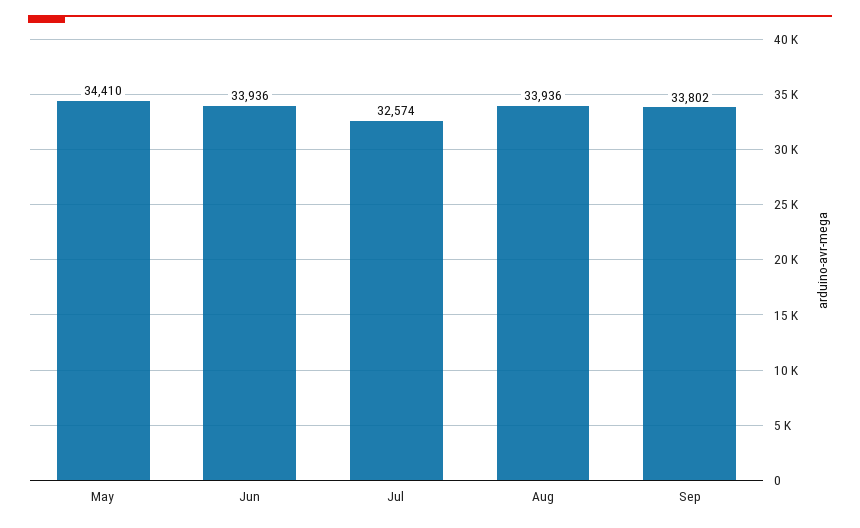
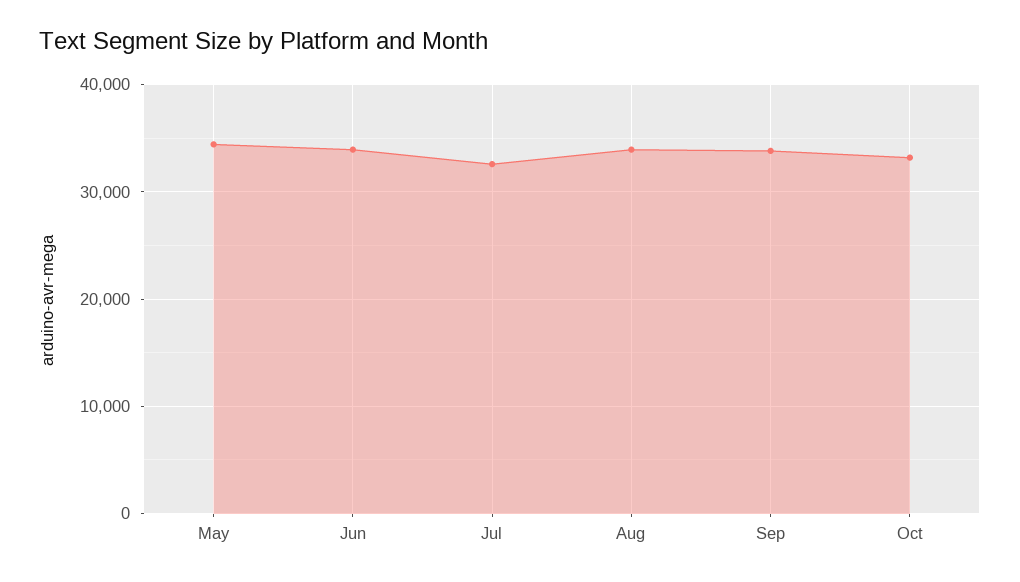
Oct: none -> 33000

